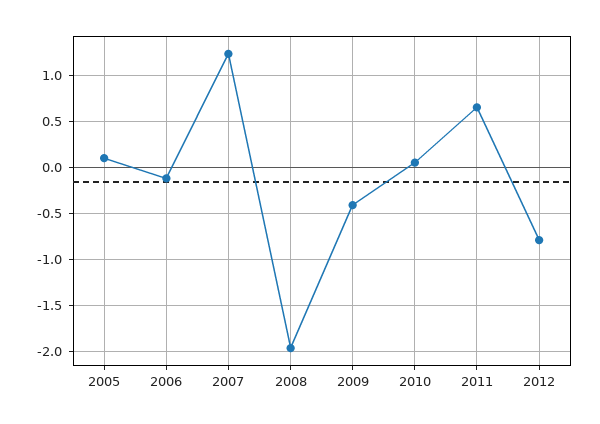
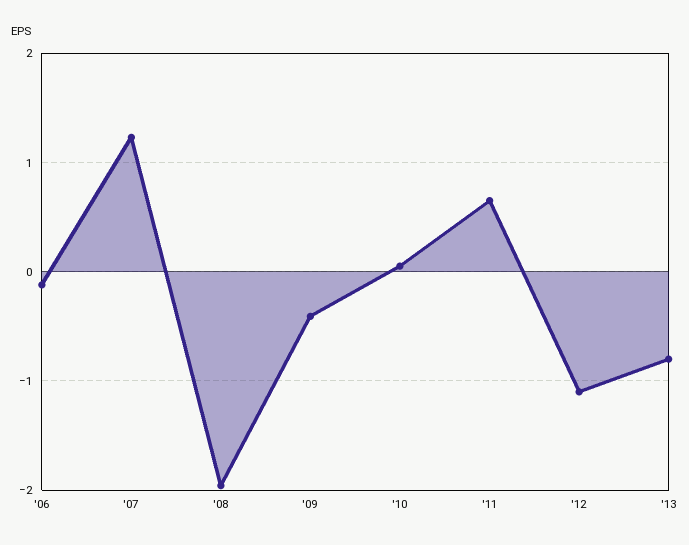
2005: 0.1 -> none
2012: -0.8 -> -1.1
'13: none -> -0.8

